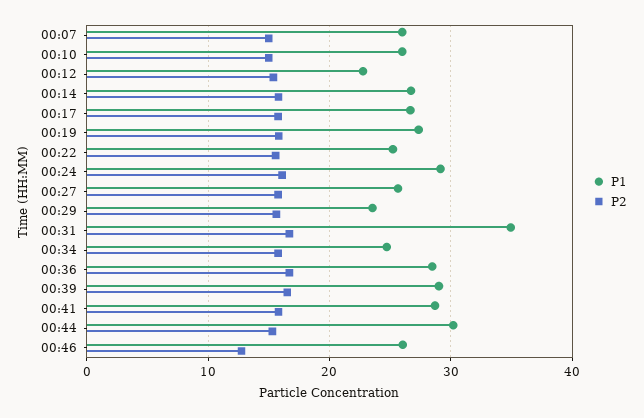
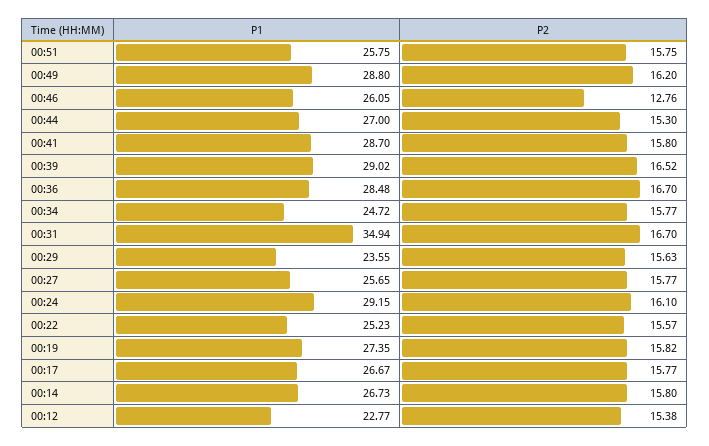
P1, 00:07: 26 -> none
P2, 00:07: 15 -> none
P1, 00:10: 26 -> none
P2, 00:10: 15 -> none
P1, 00:44: 30 -> 27
P1, 00:51: none -> 25.75
P2, 00:51: none -> 15.75
P1, 00:49: none -> 28.8
P2, 00:49: none -> 16.2

